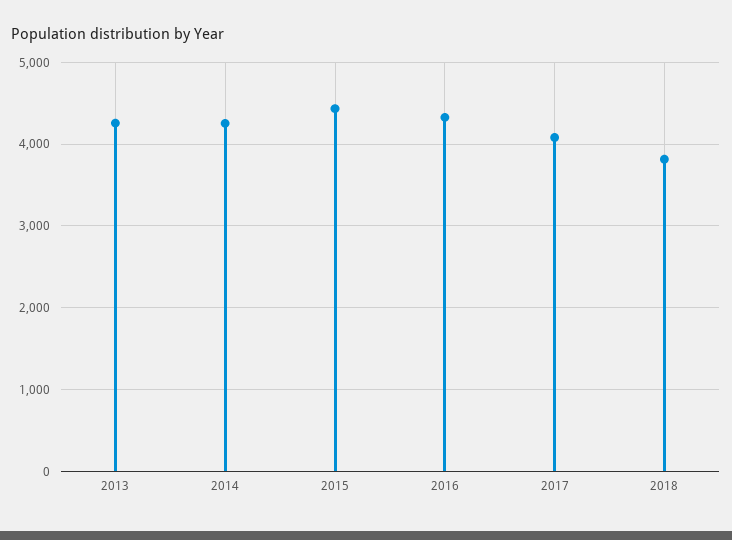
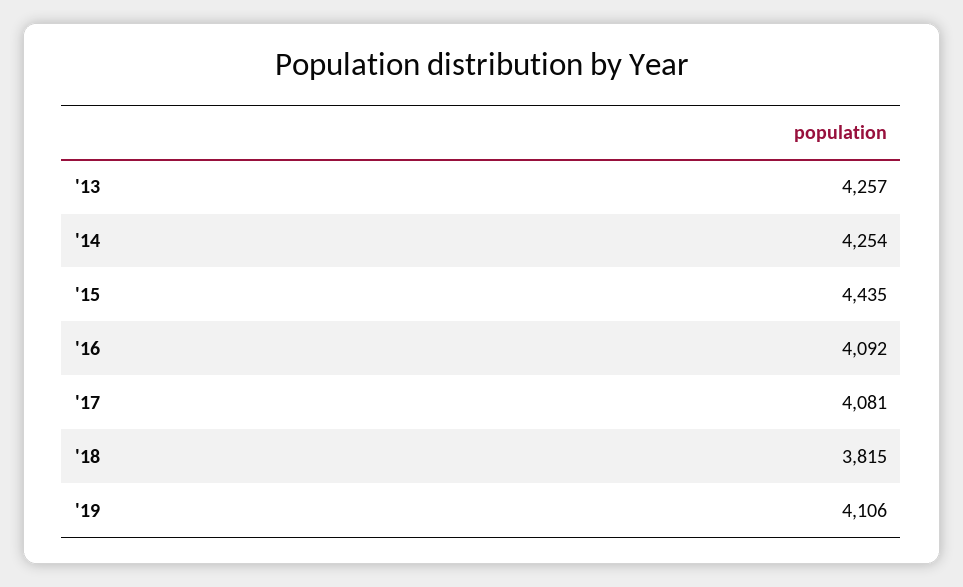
2016: 4300 -> 4092
'19: none -> 4106

